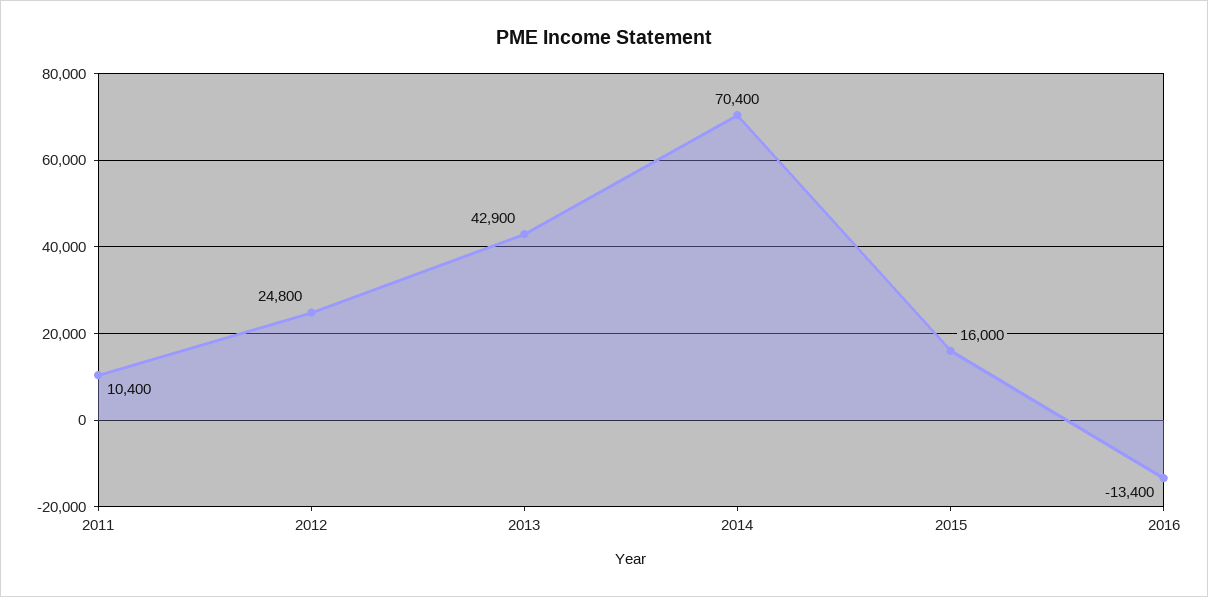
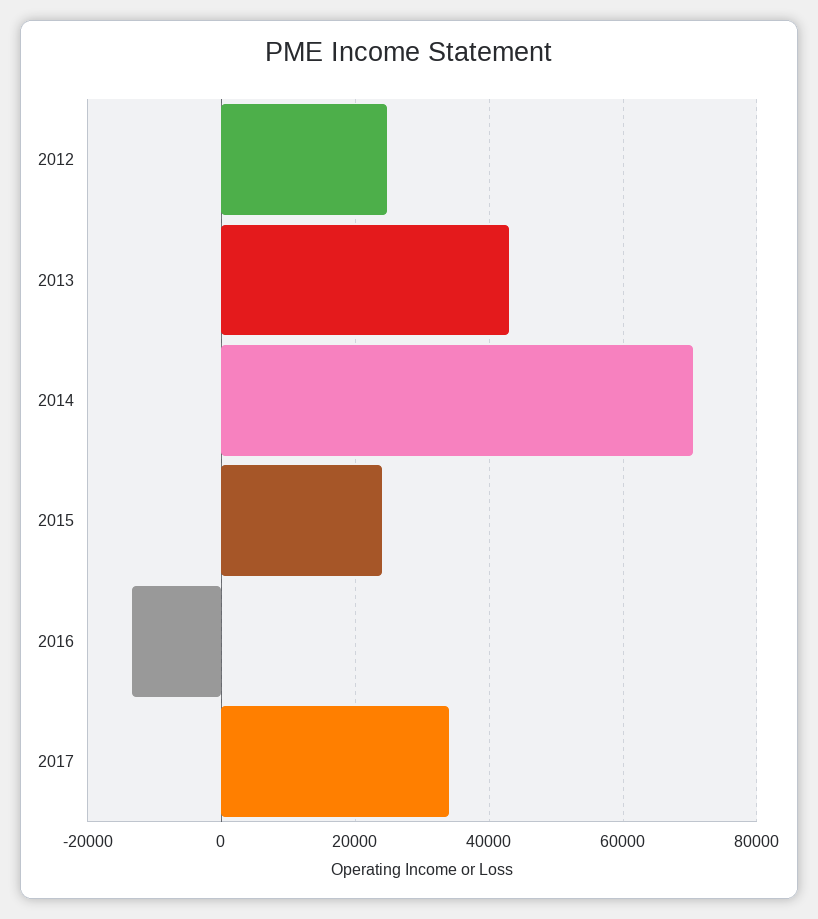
2011: 10400 -> none
2015: 16000 -> 24000
2017: none -> 34000

